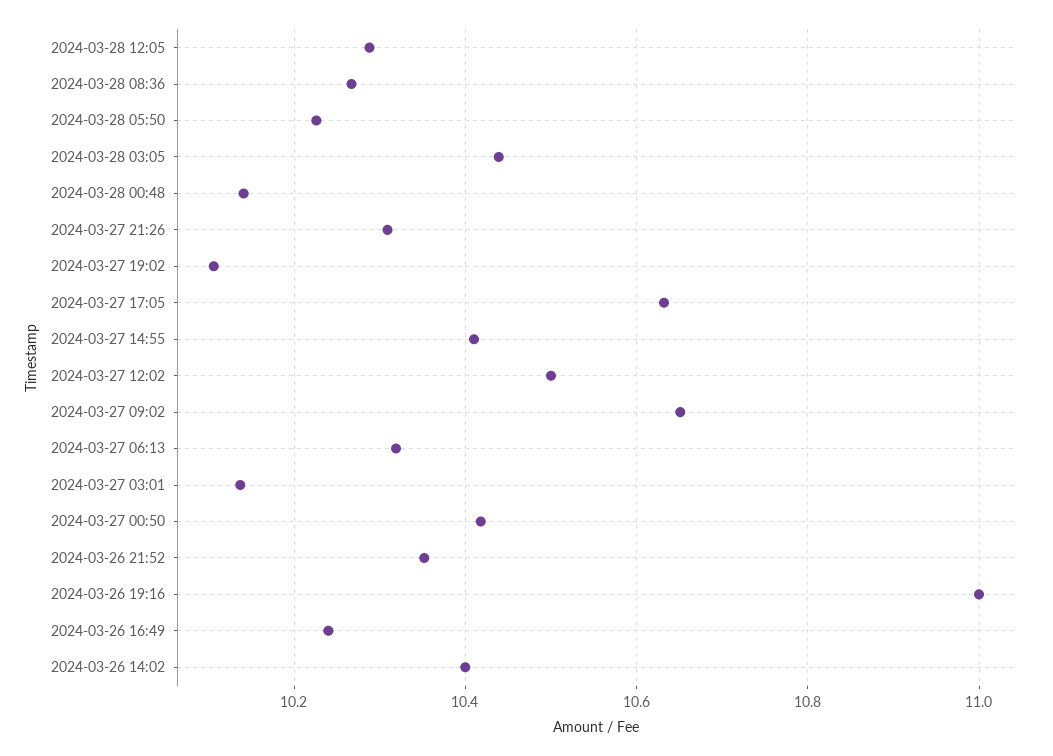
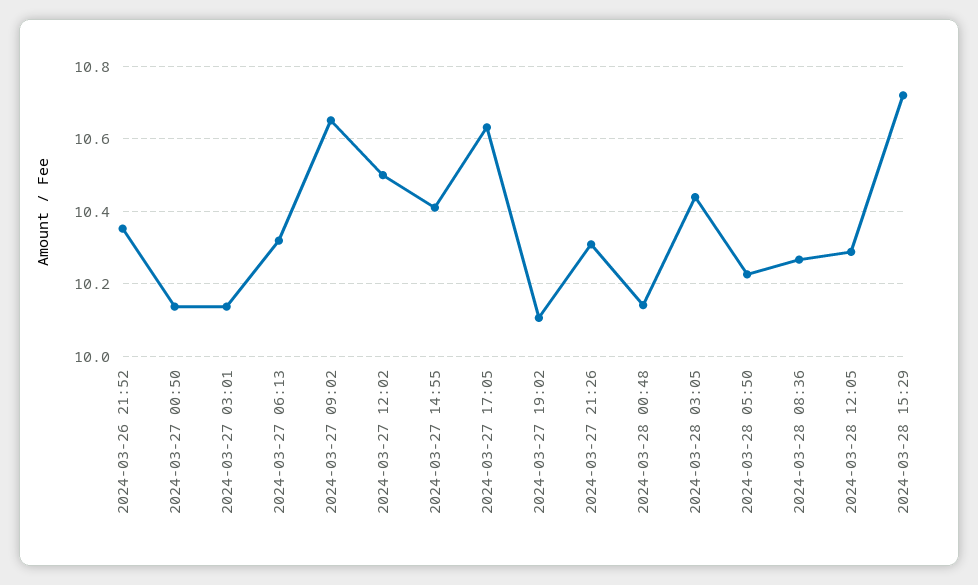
2024-03-27 00:50: 10.42 -> 10.14
2024-03-26 19:16: 11 -> none
2024-03-26 16:49: 10.24 -> none
2024-03-26 14:02: 10.4 -> none
2024-03-28 15:29: none -> 10.72

